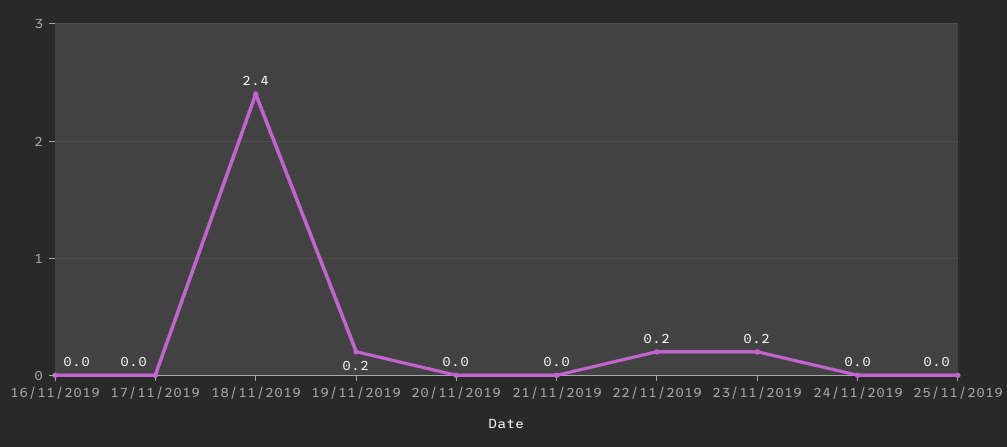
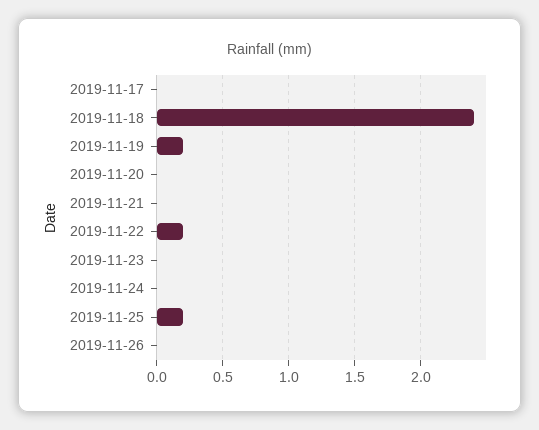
16/11/2019: 0 -> none
23/11/2019: 0.2 -> 0
25/11/2019: 0 -> 0.2
2019-11-26: none -> 0

